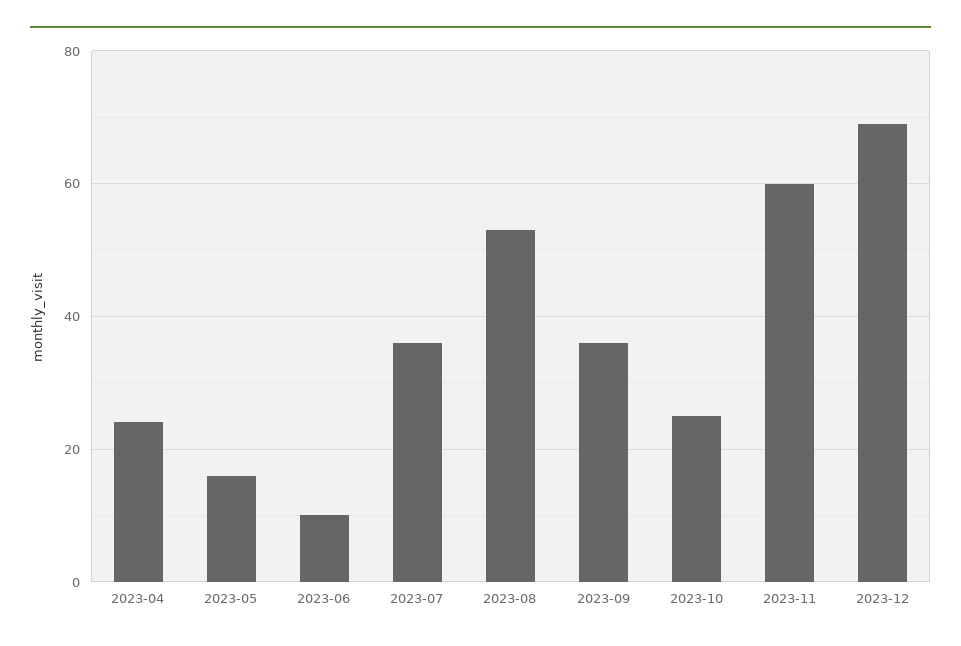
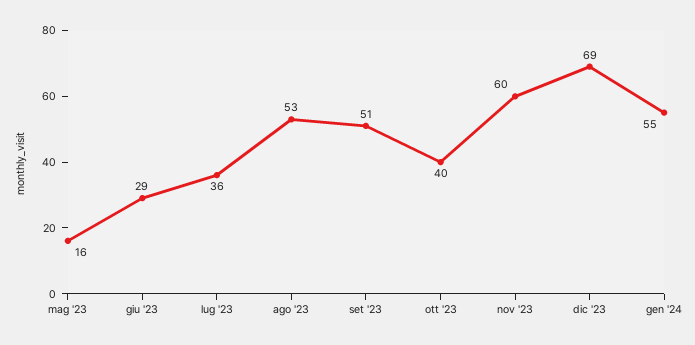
2023-04: 25 -> none
2023-06: 10 -> 29
2023-09: 35 -> 51
2023-10: 25 -> 40
gen '24: none -> 55

